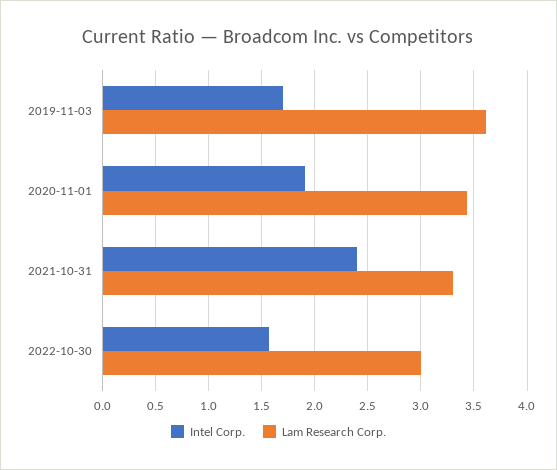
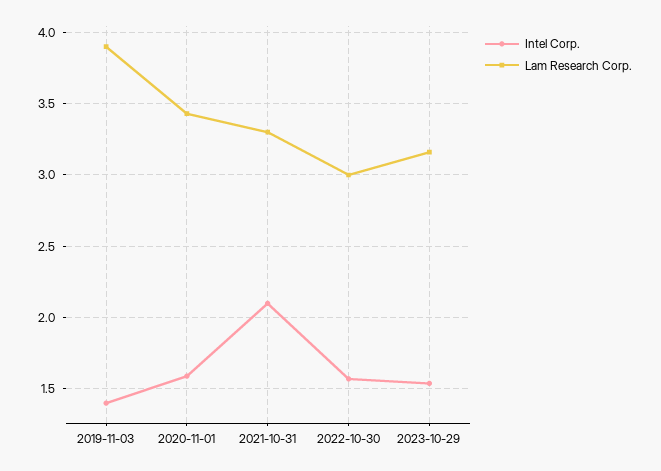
Intel Corp., 2019-11-03: 1.7 -> 1.4
Lam Research Corp., 2019-11-03: 3.6 -> 3.9
Intel Corp., 2020-11-01: 1.9 -> 1.6
Intel Corp., 2021-10-31: 2.4 -> 2.1
Intel Corp., 2023-10-29: none -> 1.55
Lam Research Corp., 2023-10-29: none -> 3.15

